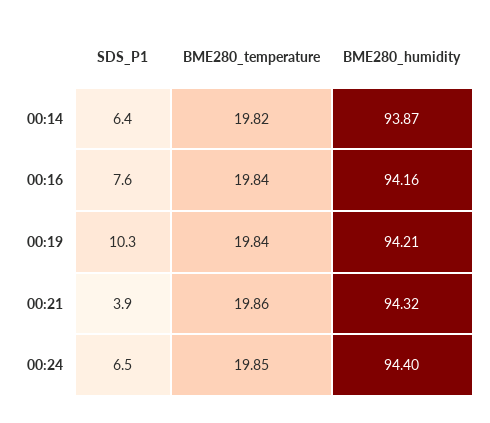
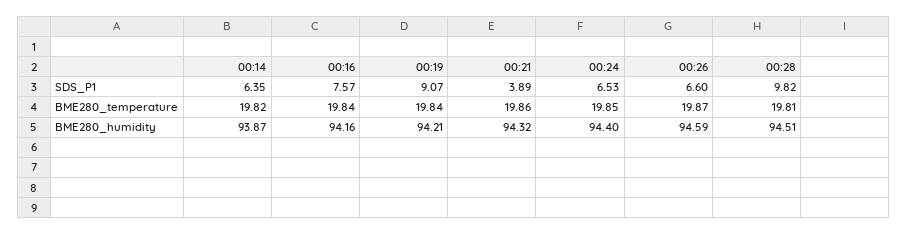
SDS_P1, 00:19: 10.3 -> 9.07
SDS_P1, 00:26: none -> 6.6
SDS_P1, 00:28: none -> 9.82
BME280_temperature, 00:26: none -> 19.87
BME280_temperature, 00:28: none -> 19.81
BME280_humidity, 00:26: none -> 94.59
BME280_humidity, 00:28: none -> 94.51

